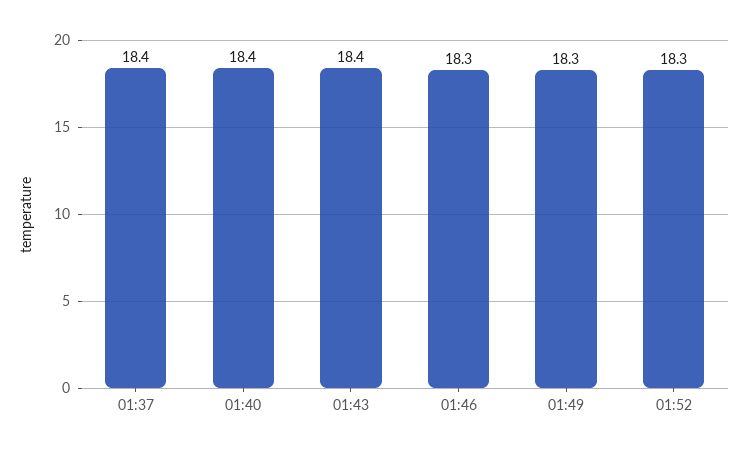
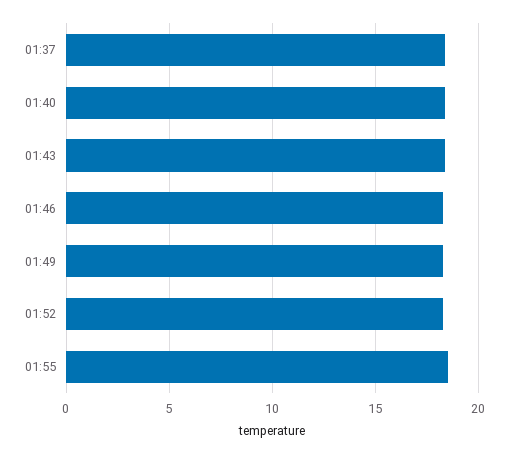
01:55: none -> 18.5

